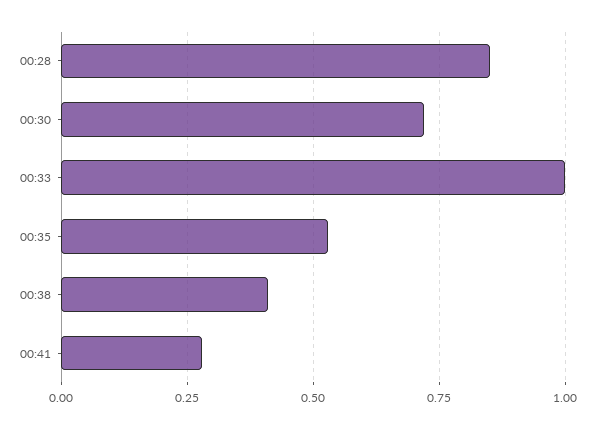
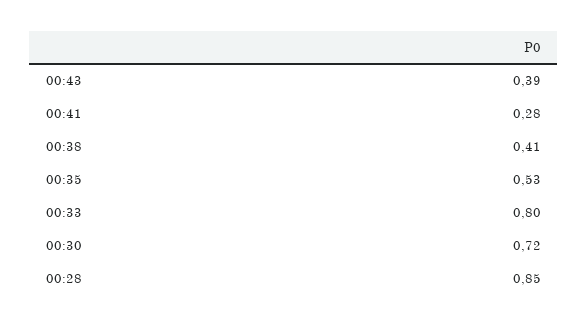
00:33: 1 -> 0.8
00:43: none -> 0.39

